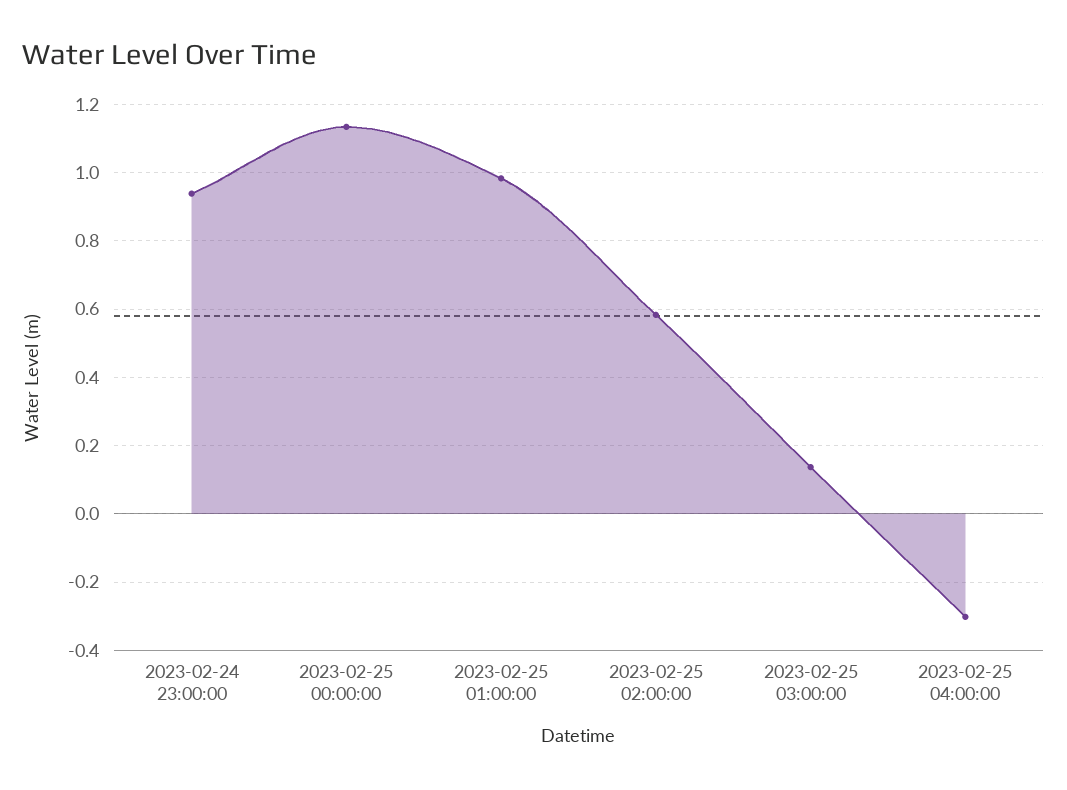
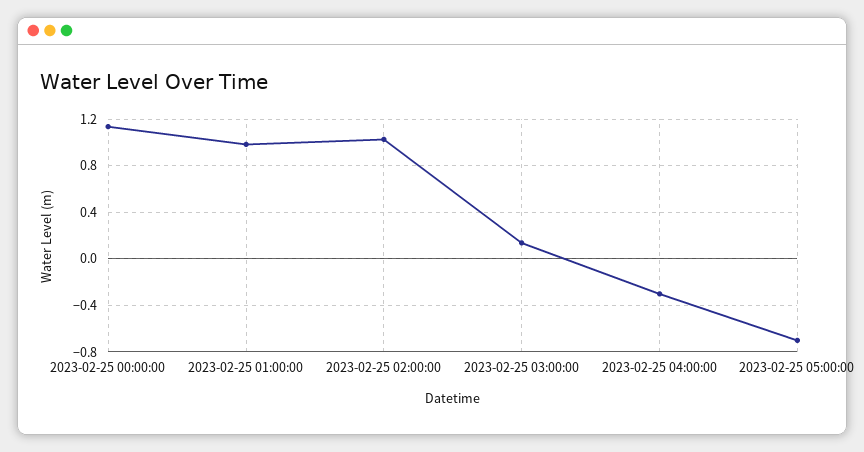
2023-02-24 23:00:00: 0.94 -> none
2023-02-25 02:00:00: 0.58 -> 1
2023-02-25 05:00:00: none -> -0.7

